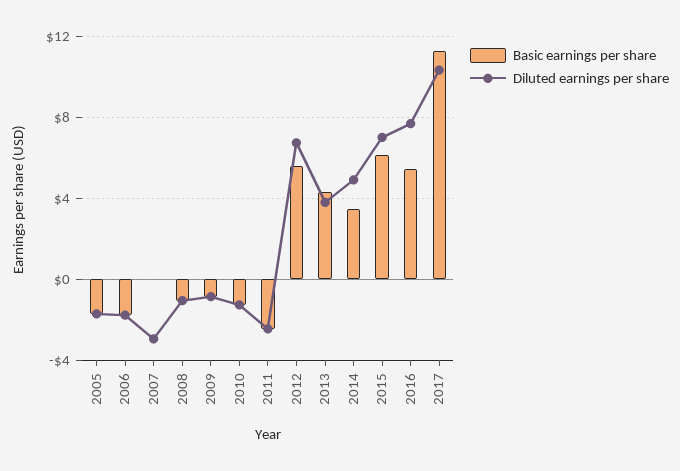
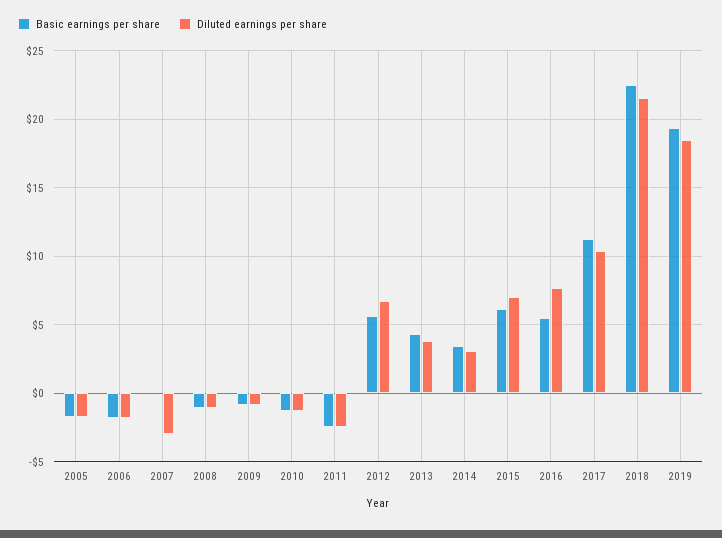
Diluted earnings per share, 2014: 5 -> 3
Basic earnings per share, 2018: none -> 22.5
Diluted earnings per share, 2018: none -> 21.5
Basic earnings per share, 2019: none -> 19.5
Diluted earnings per share, 2019: none -> 18.5

